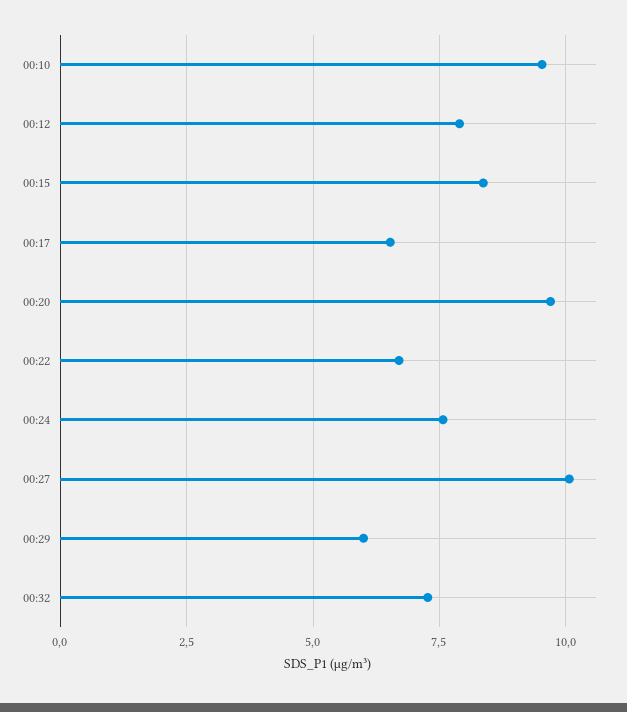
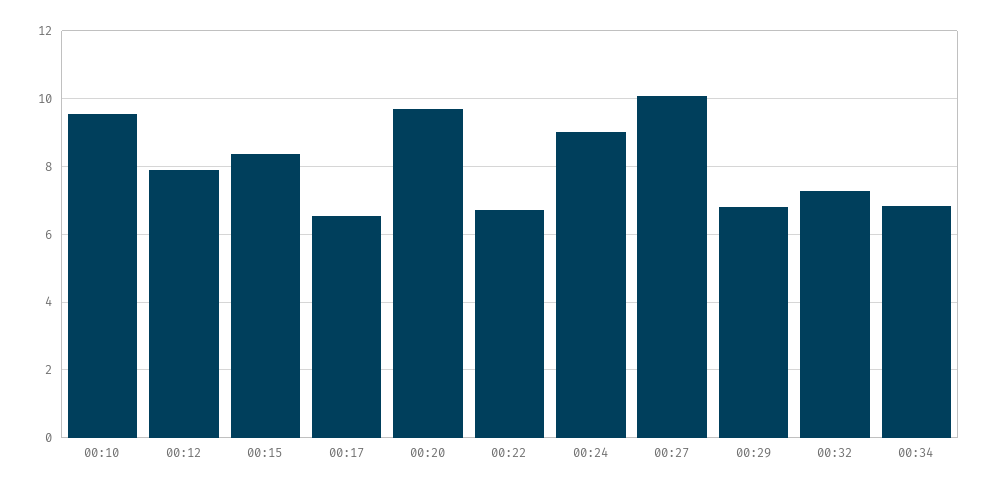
00:24: 7.5 -> 9
00:29: 6 -> 6.8
00:34: none -> 6.8

